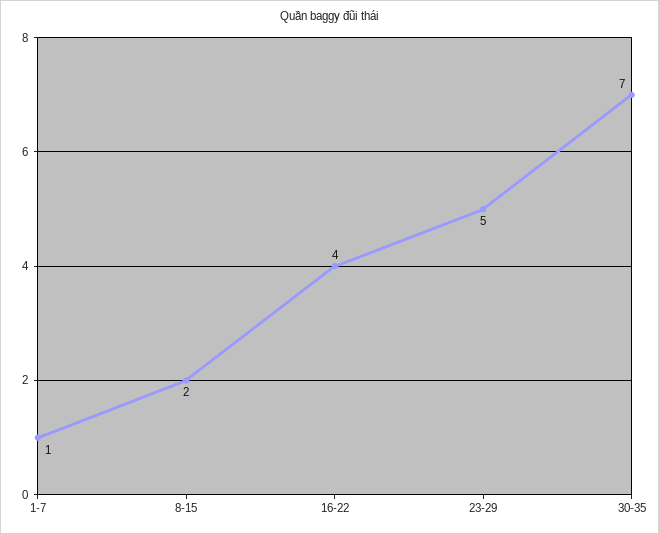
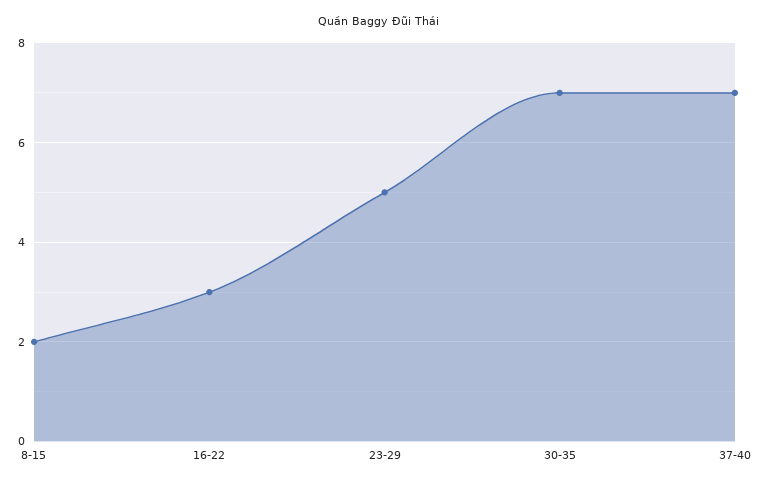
1-7: 1 -> none
16-22: 4 -> 3
37-40: none -> 7

